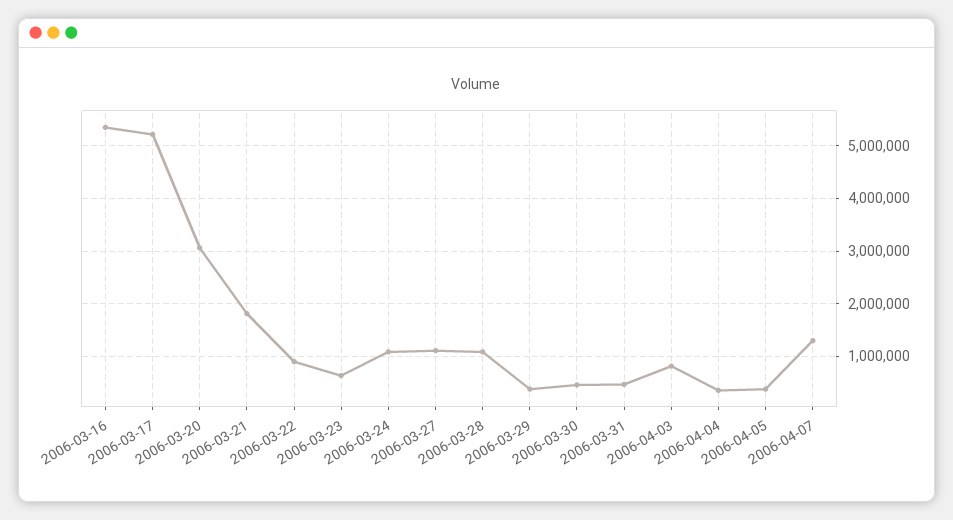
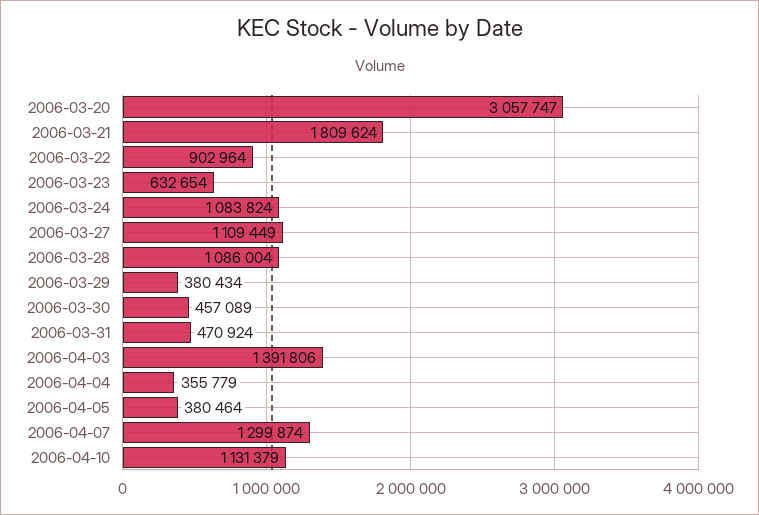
2006-03-16: 5400000 -> none
2006-03-17: 5200000 -> none
2006-04-03: 800000 -> 1391806
2006-04-10: none -> 1131379

